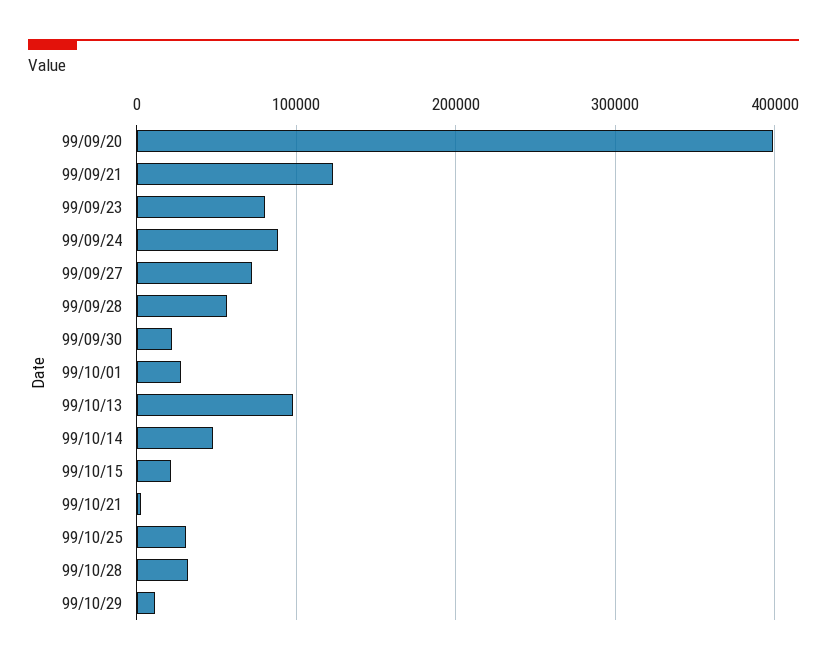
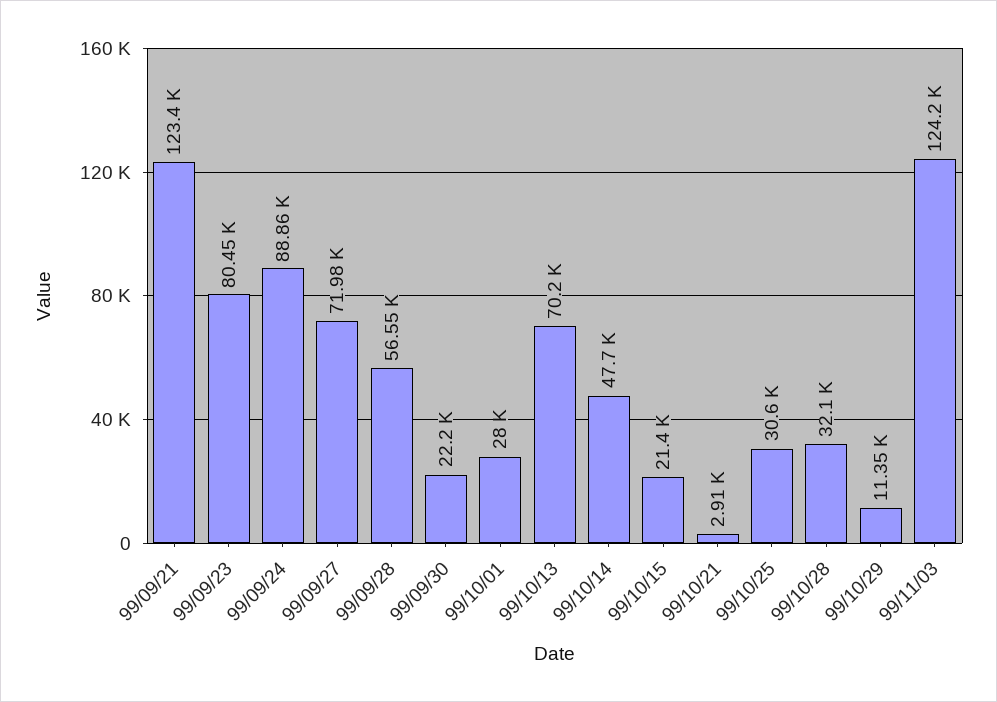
99/09/20: 400000 -> none
99/10/13: 100000 -> 70200
99/11/03: none -> 124200

